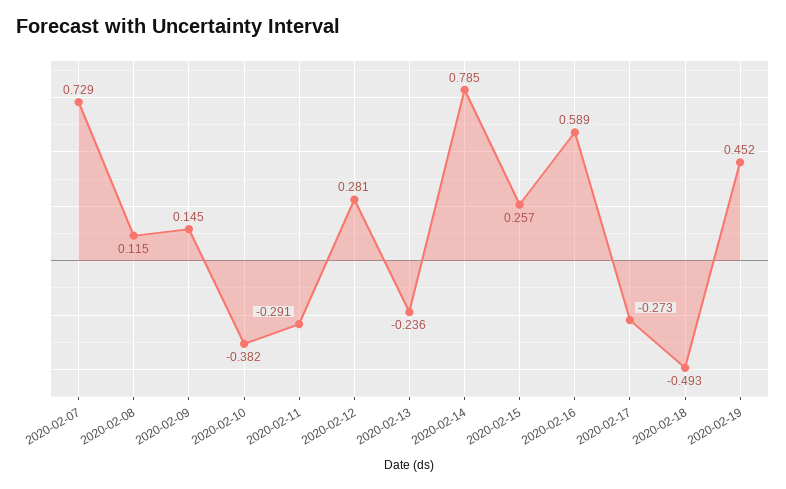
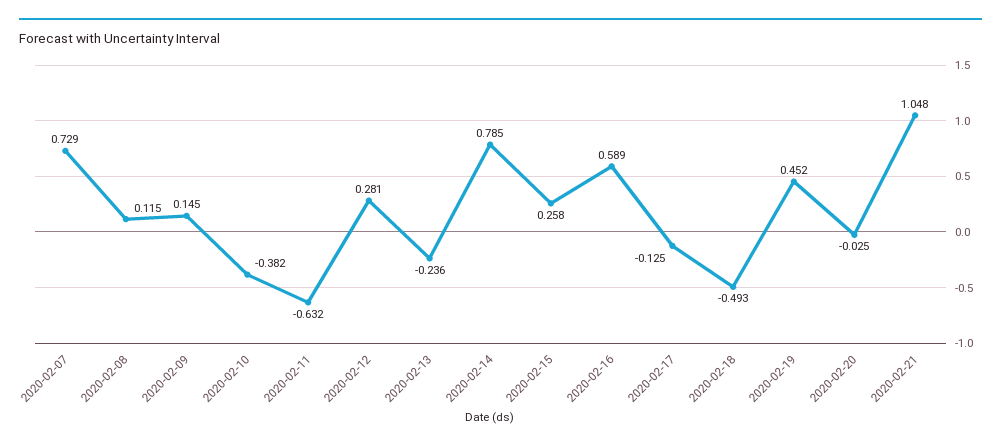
2020-02-11: -0.291 -> -0.632
2020-02-15: 0.257 -> 0.258
2020-02-17: -0.273 -> -0.125
2020-02-20: none -> -0.025
2020-02-21: none -> 1.048

